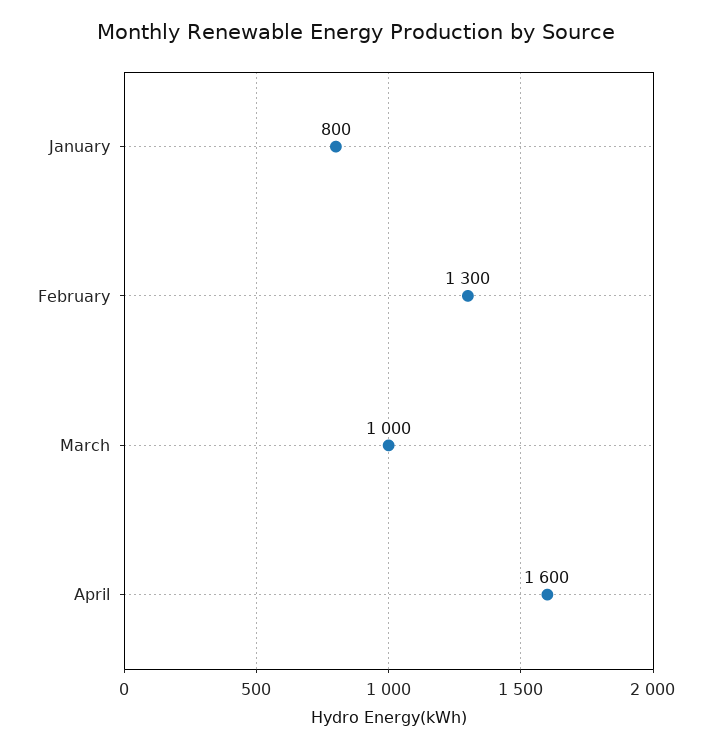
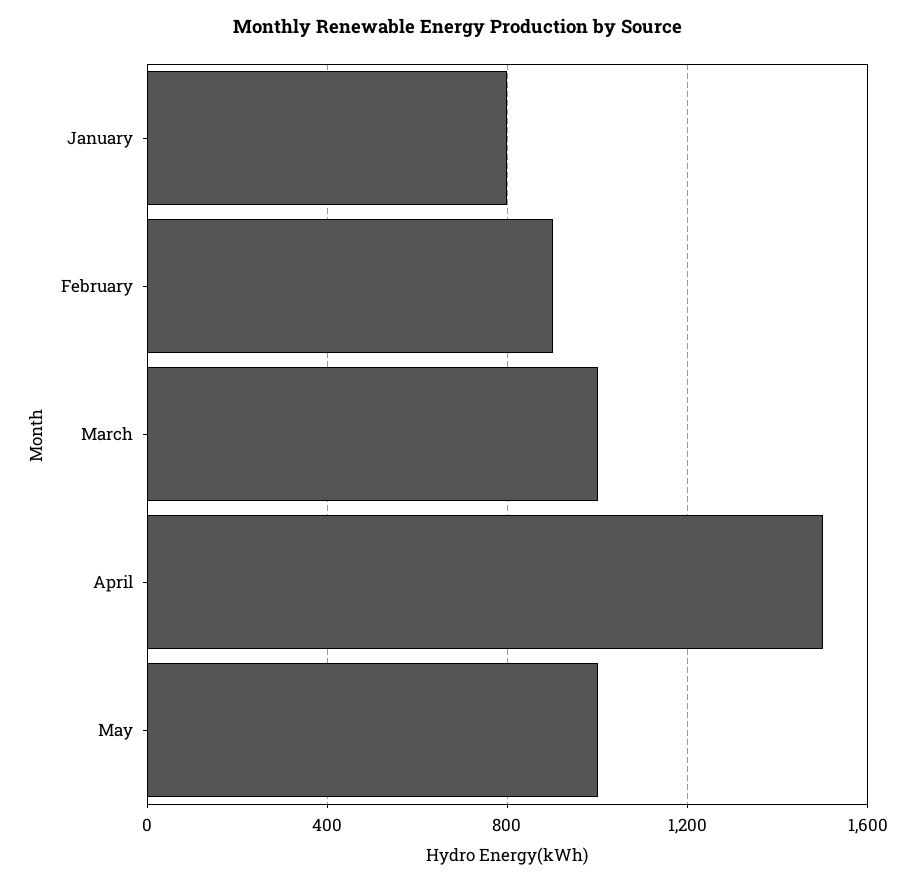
February: 1300 -> 900
April: 1600 -> 1500
May: none -> 1000

